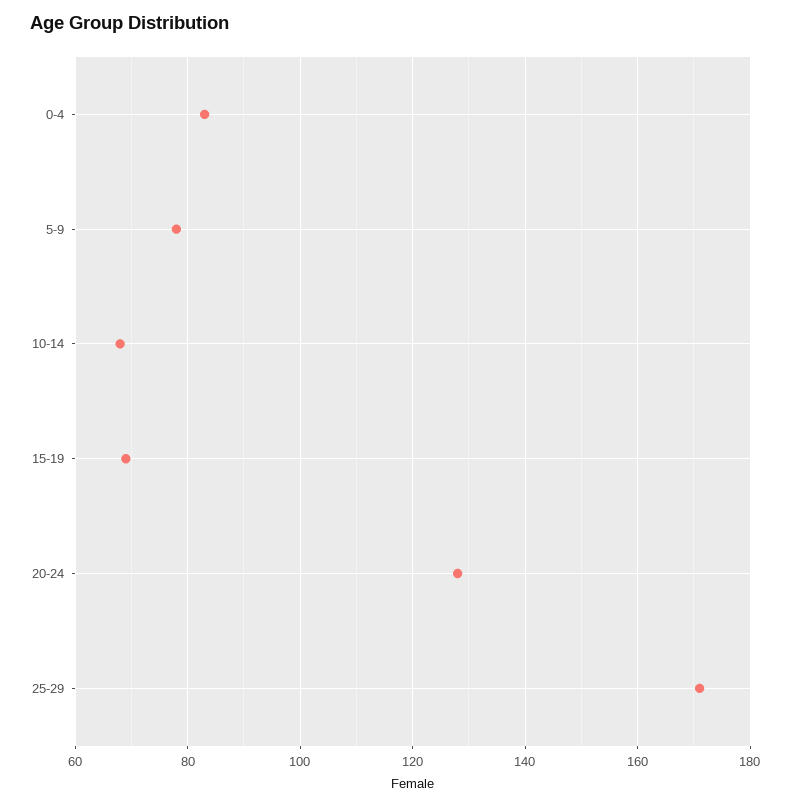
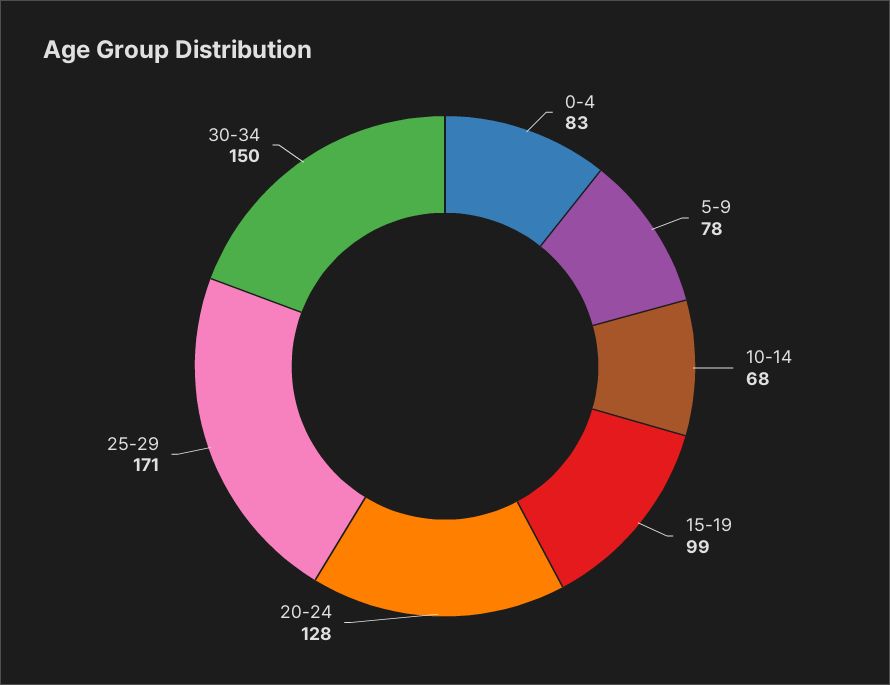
15-19: 70 -> 99
30-34: none -> 150

